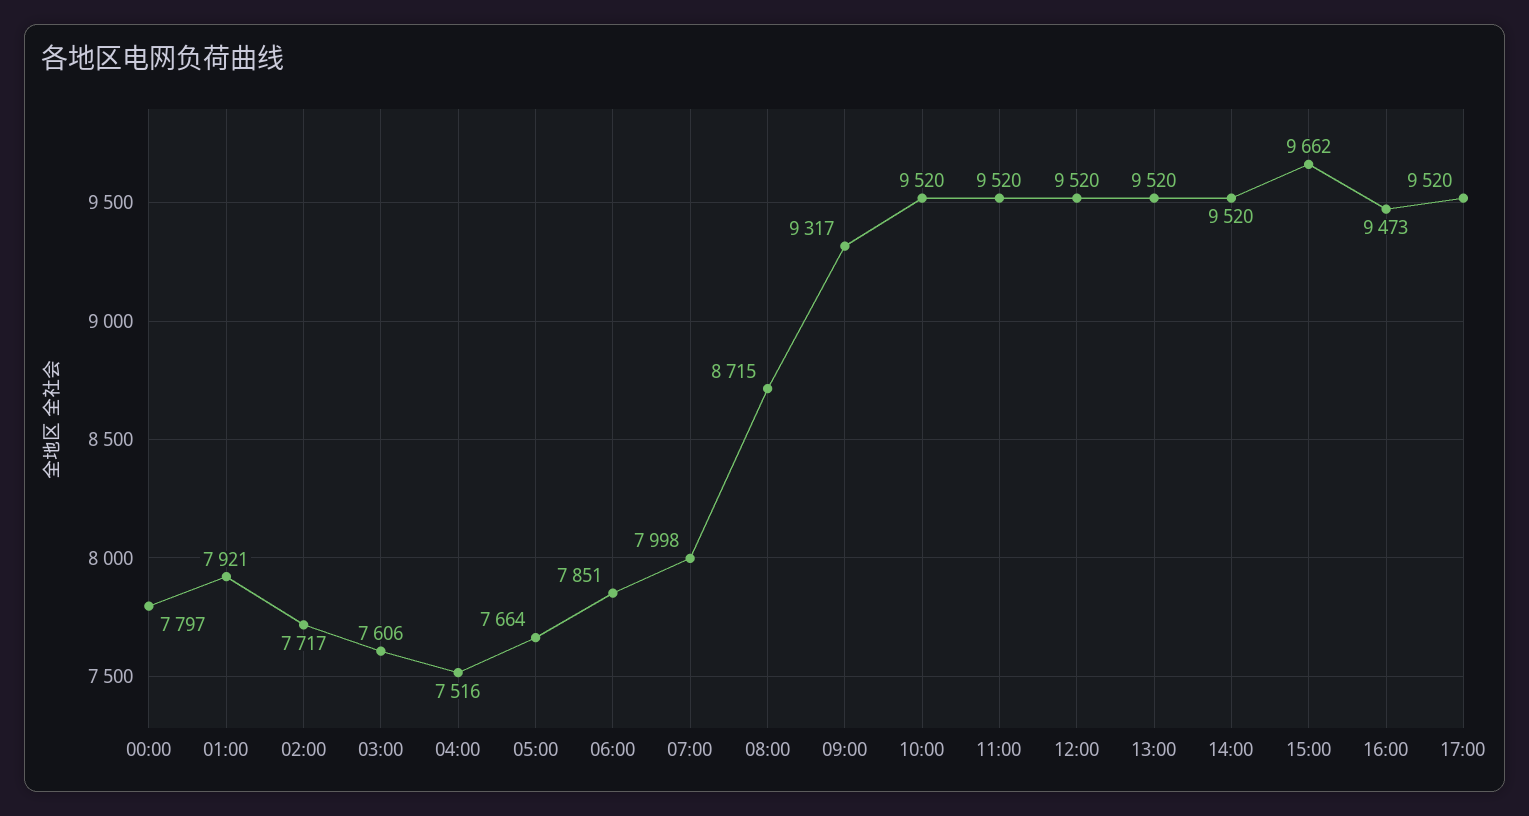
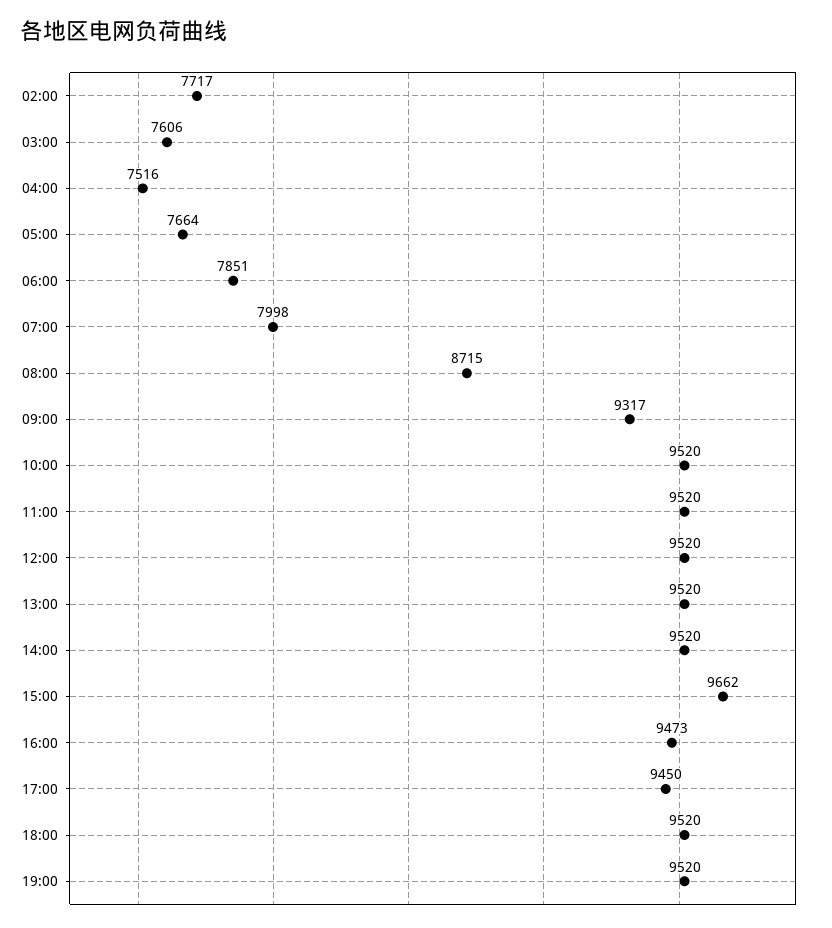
00:00: 7797 -> none
01:00: 7921 -> none
17:00: 9520 -> 9450
18:00: none -> 9520
19:00: none -> 9520

